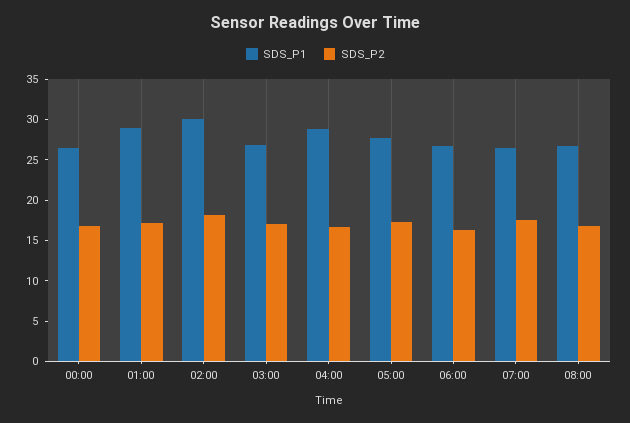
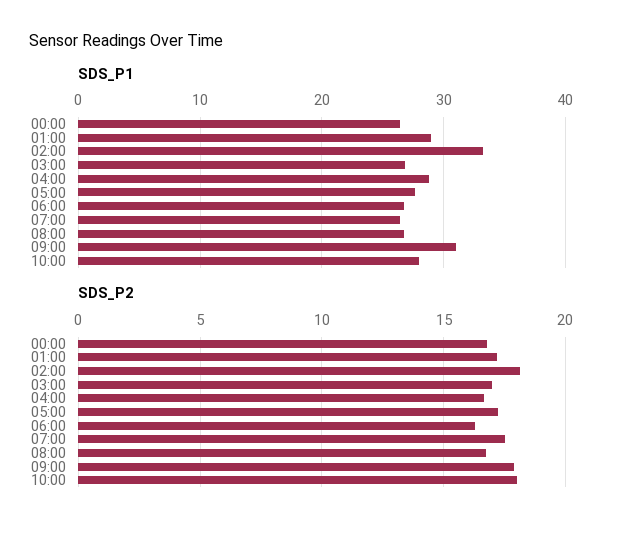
SDS_P1, 02:00: 30 -> 33
SDS_P1, 09:00: none -> 31
SDS_P1, 10:00: none -> 28
SDS_P2, 09:00: none -> 18
SDS_P2, 10:00: none -> 18

